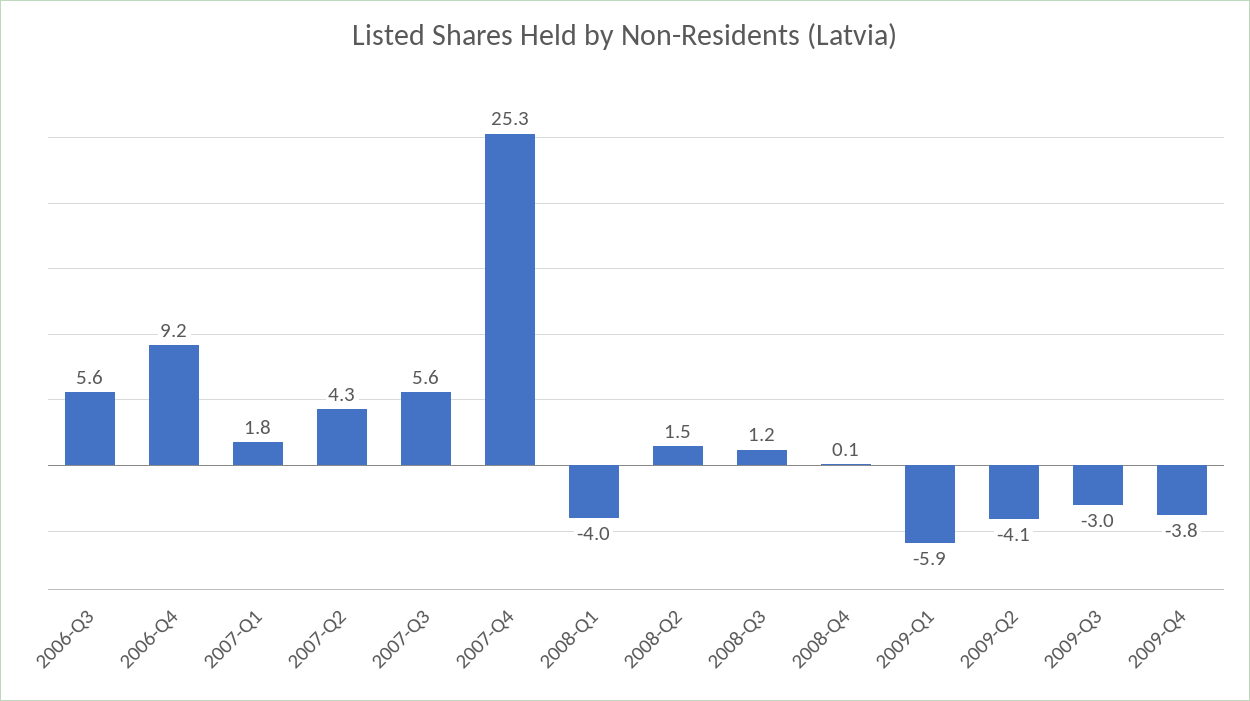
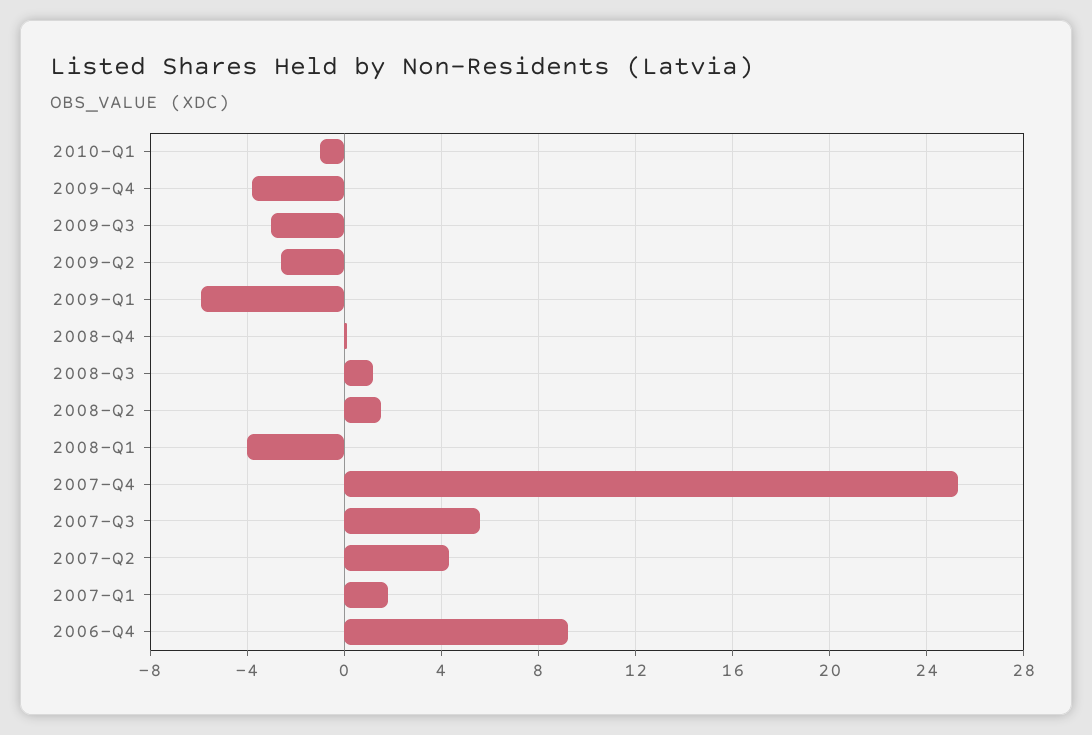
2006-Q3: 5.6 -> none
2009-Q2: -4.1 -> -2.5
2010-Q1: none -> -1

